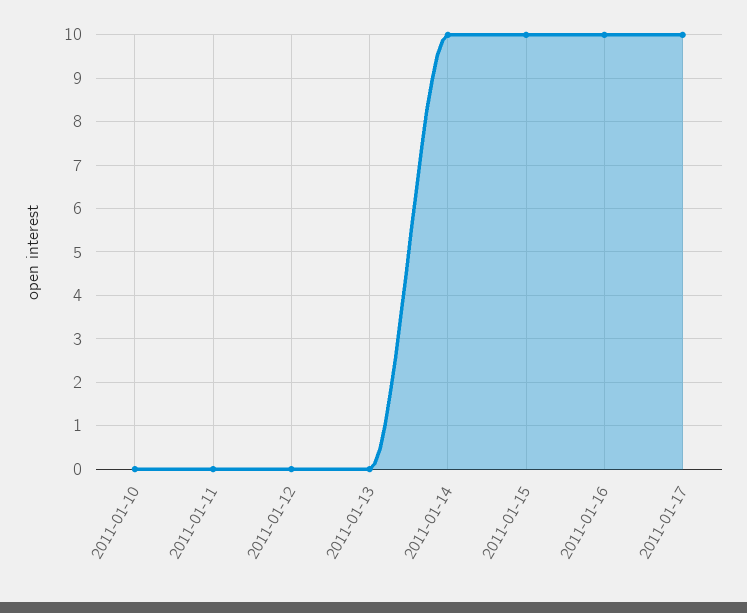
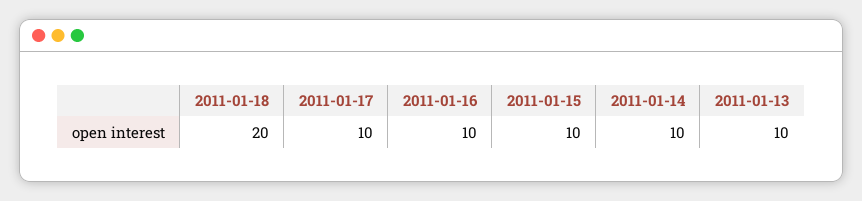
2011-01-10: 0 -> none
2011-01-11: 0 -> none
2011-01-12: 0 -> none
2011-01-13: 0 -> 10
2011-01-18: none -> 20

